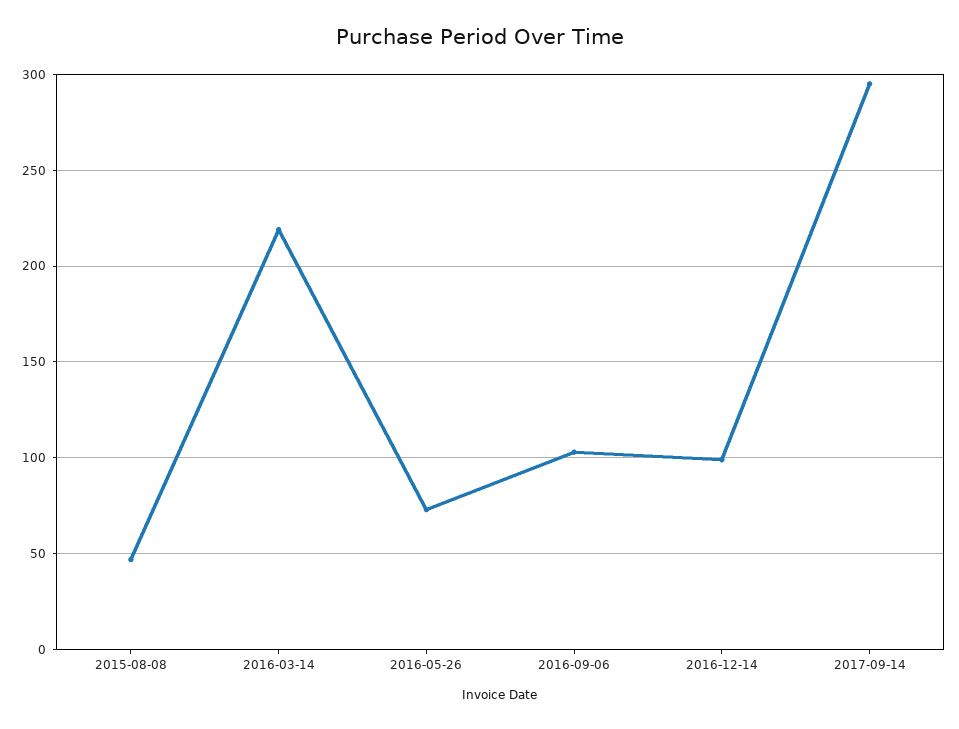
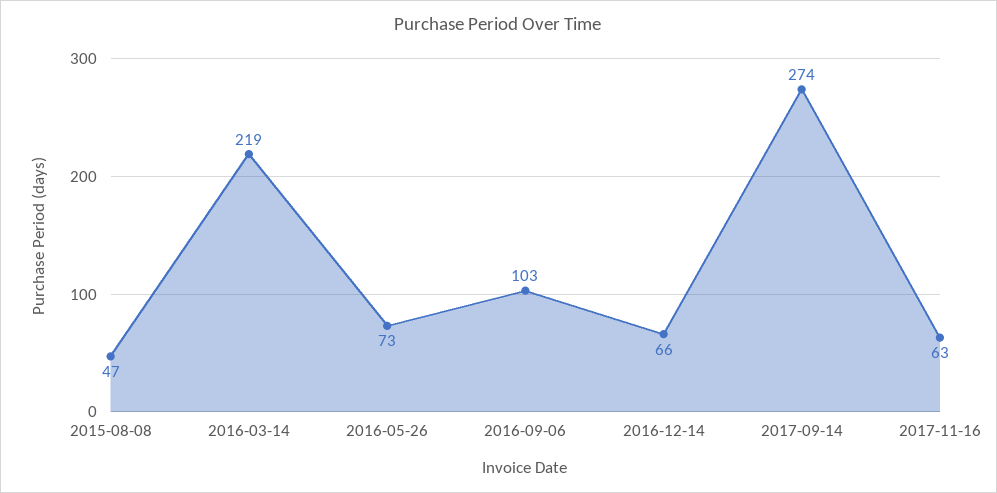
2016-12-14: 100 -> 66
2017-09-14: 295 -> 274
2017-11-16: none -> 63

